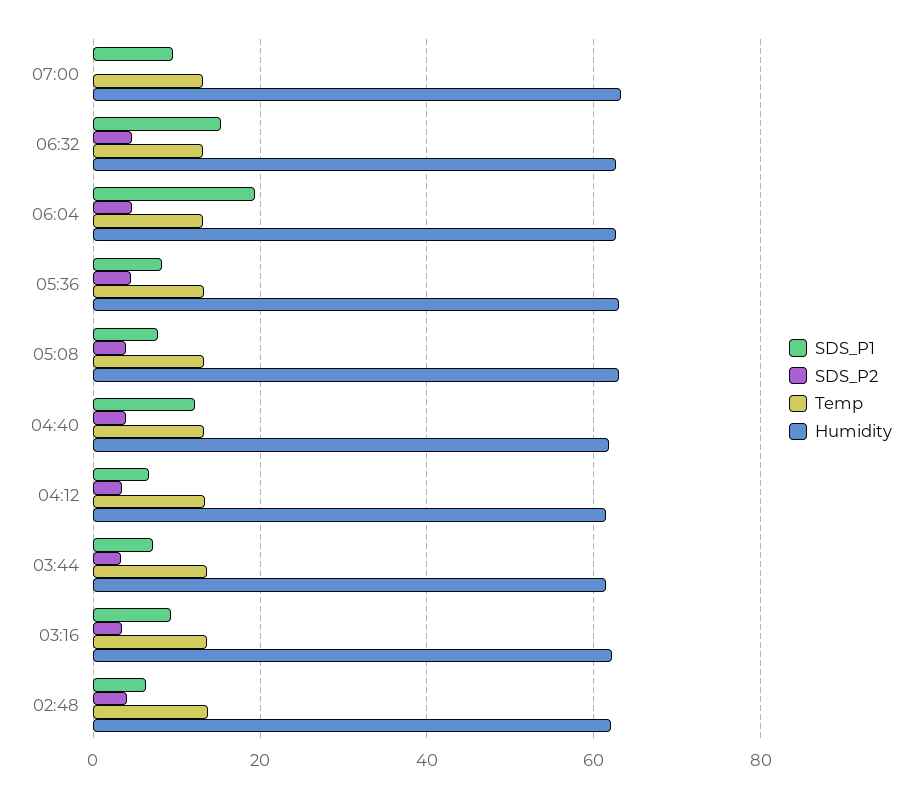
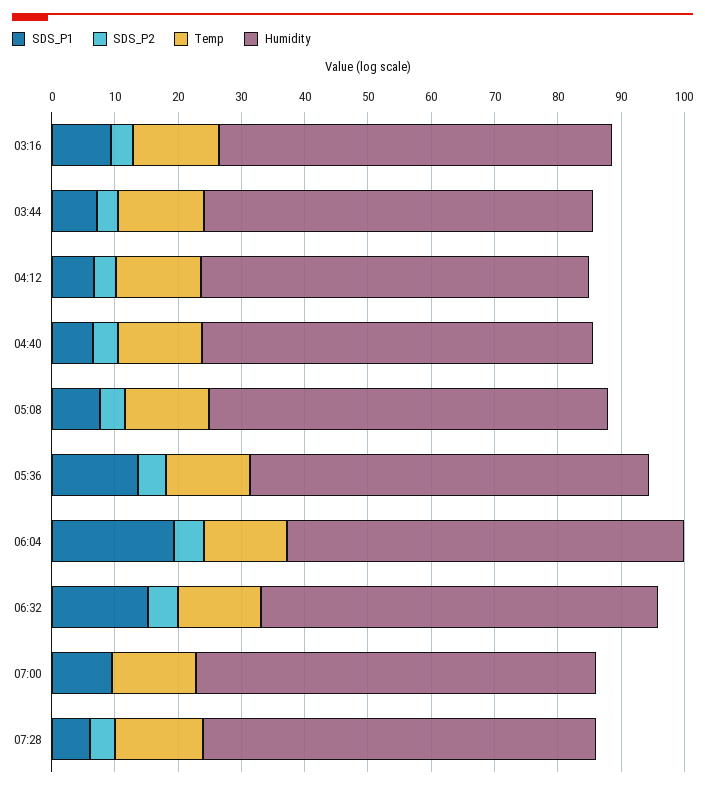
SDS_P1, 05:36: 8 -> 14
SDS_P1, 04:40: 12 -> 6
SDS_P1, 02:48: 6 -> none
SDS_P2, 02:48: 4 -> none
Temp, 02:48: 14 -> none
Humidity, 02:48: 62 -> none
SDS_P1, 07:28: none -> 6
SDS_P2, 07:28: none -> 4
Temp, 07:28: none -> 14
Humidity, 07:28: none -> 62

